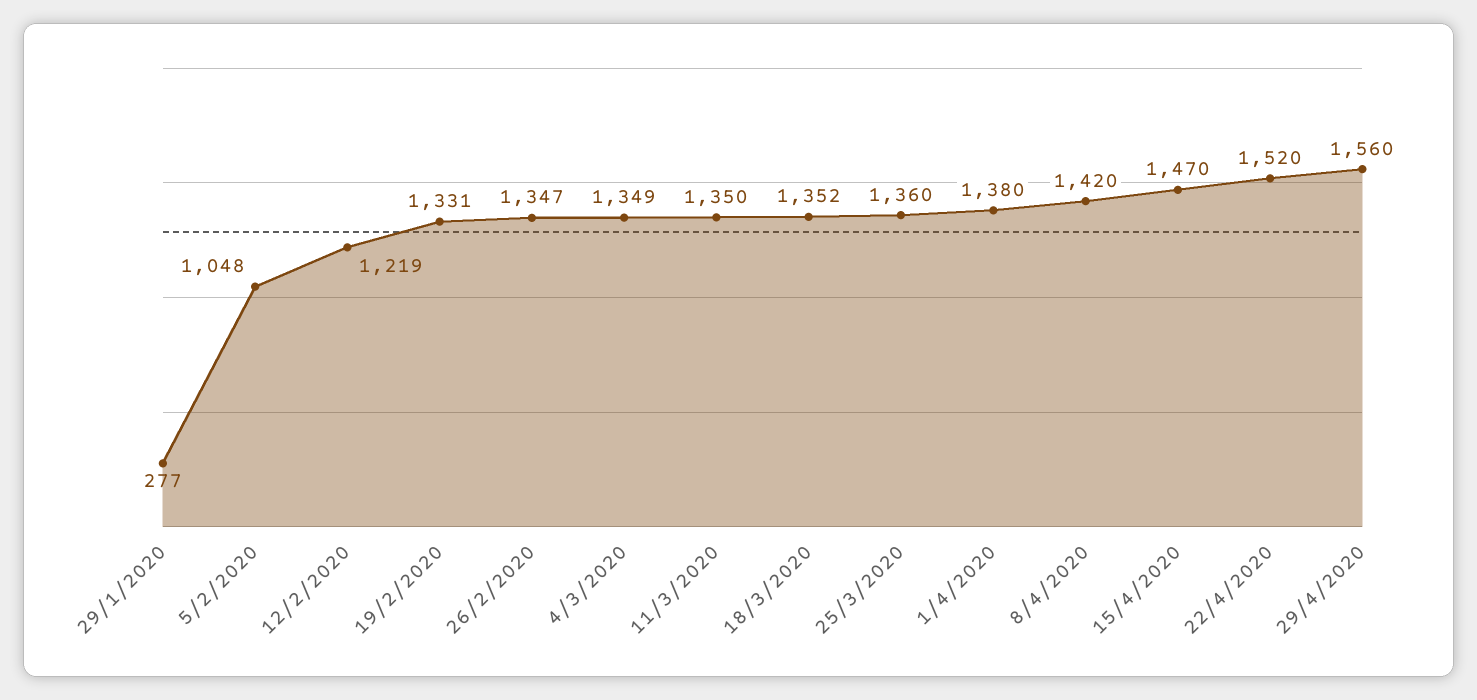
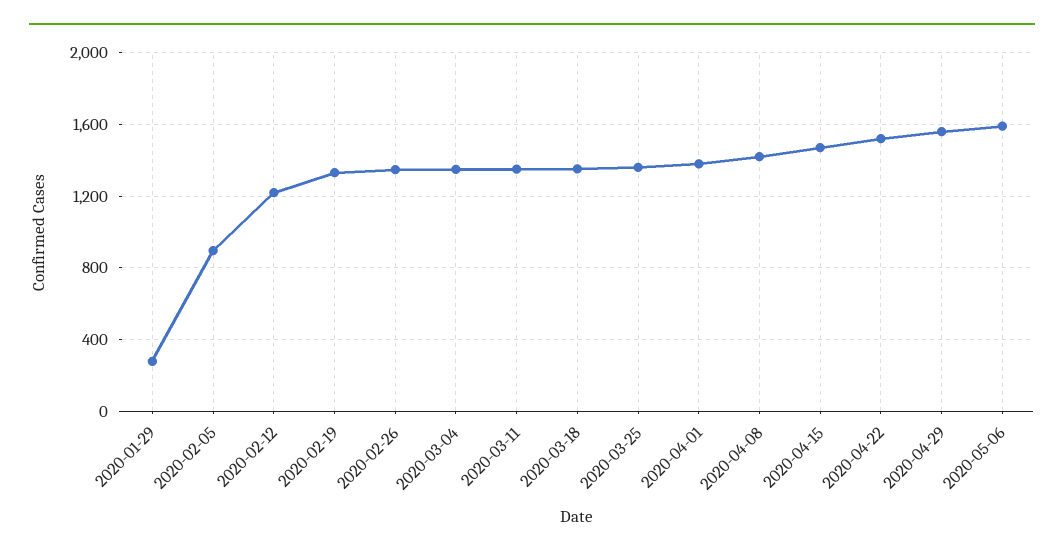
5/2/2020: 1048 -> 900
2020-05-06: none -> 1600

